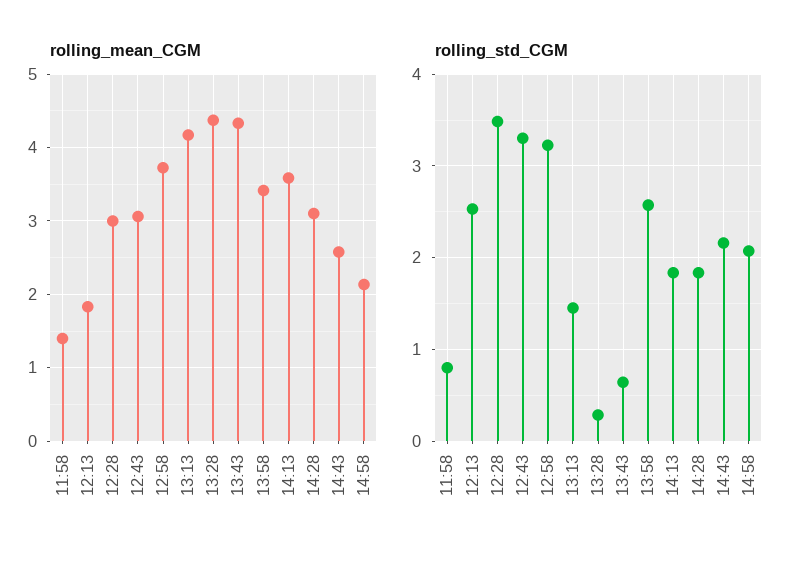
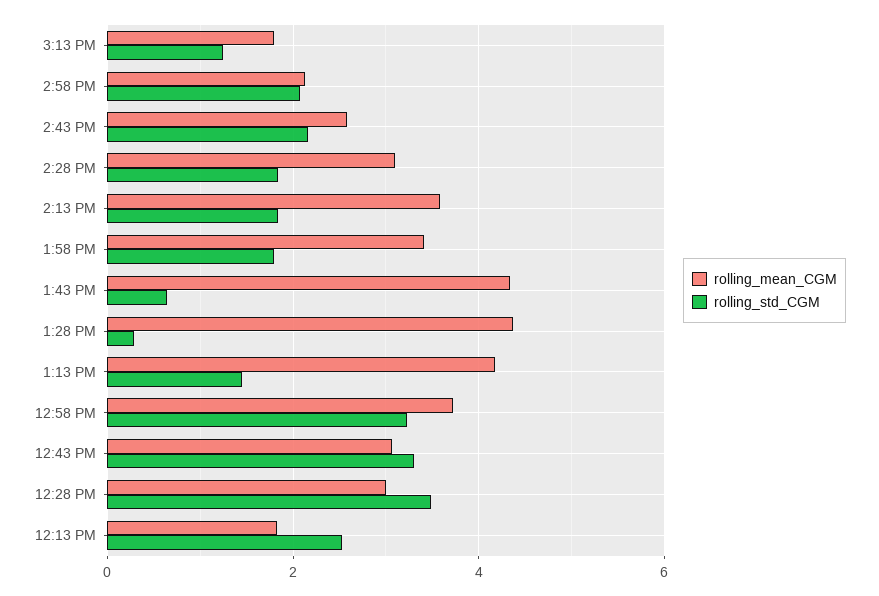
rolling_mean_CGM, 11:58: 1.4 -> none
rolling_std_CGM, 11:58: 0.8 -> none
rolling_std_CGM, 13:58: 2.6 -> 1.8
rolling_mean_CGM, 3:13 PM: none -> 1.8
rolling_std_CGM, 3:13 PM: none -> 1.2

